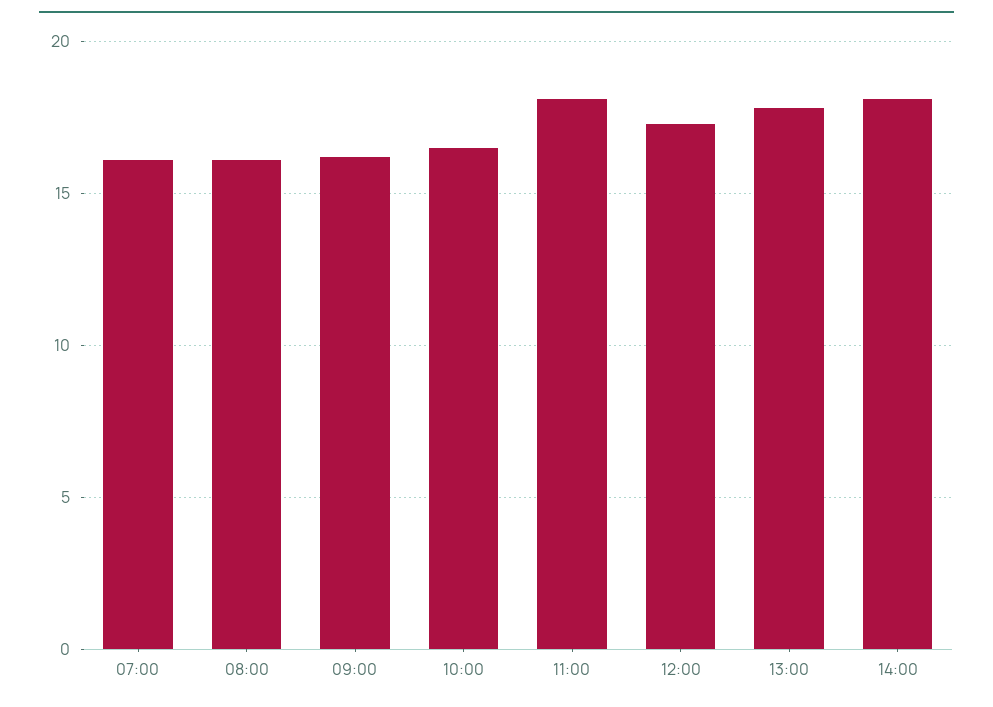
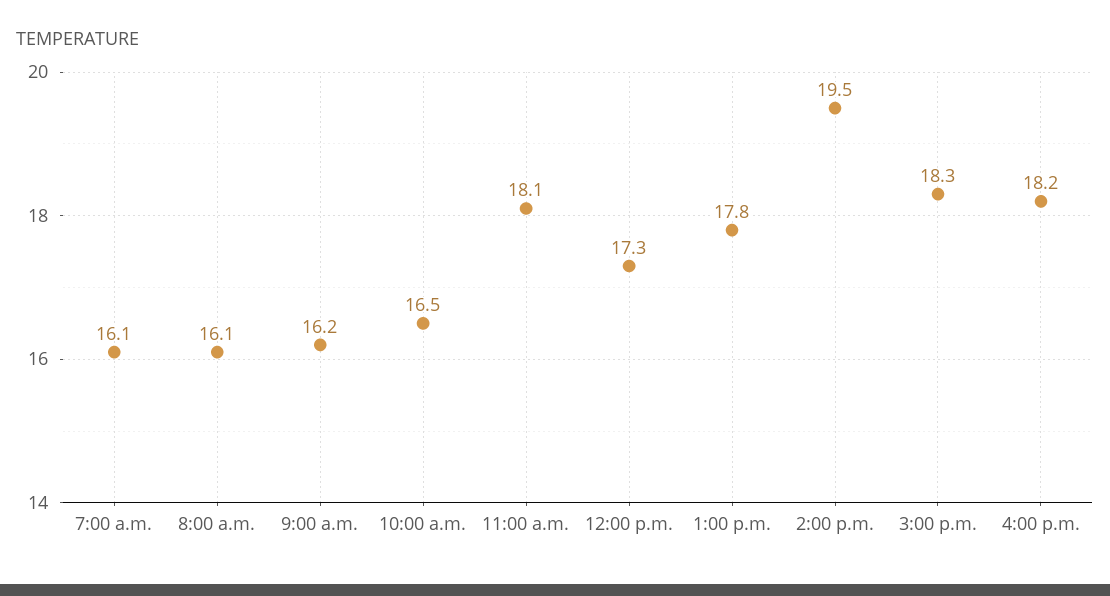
14:00: 18 -> 19.5
3:00 p.m.: none -> 18.3
4:00 p.m.: none -> 18.2

